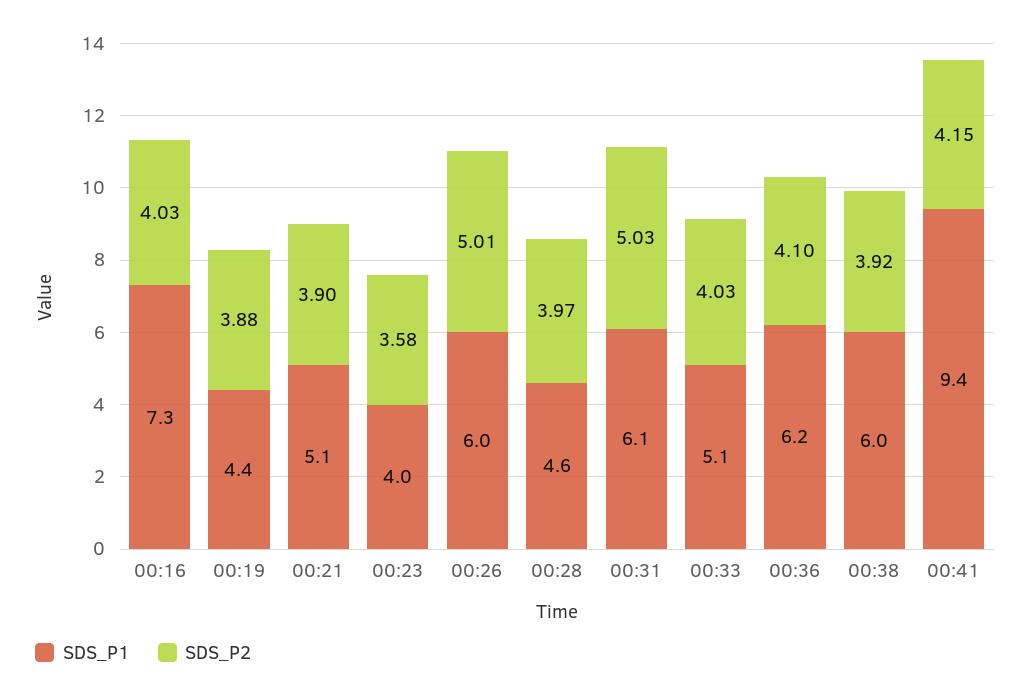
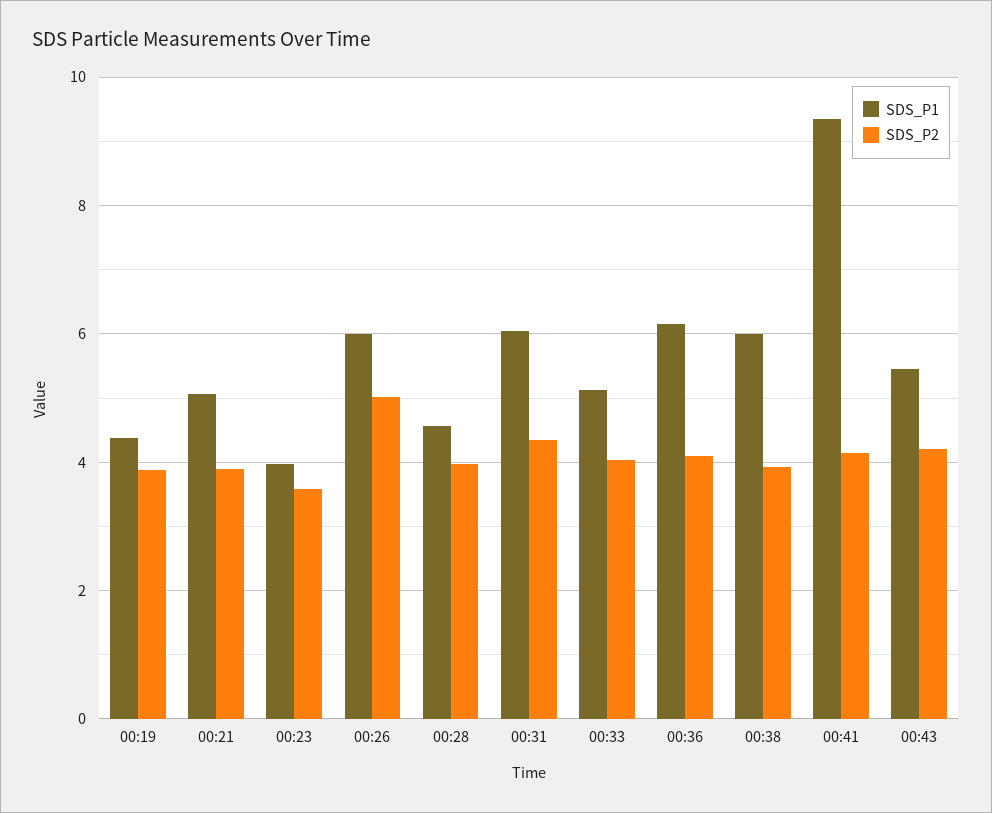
SDS_P1, 00:16: 7.3 -> none
SDS_P2, 00:16: 4.03 -> none
SDS_P2, 00:31: 5.03 -> 4.4
SDS_P1, 00:43: none -> 5.4
SDS_P2, 00:43: none -> 4.2

